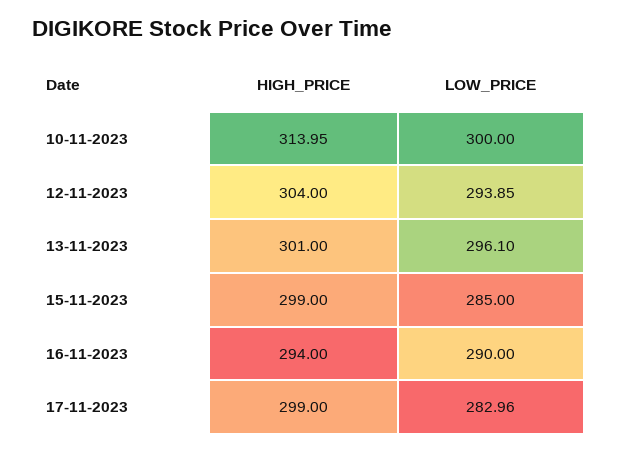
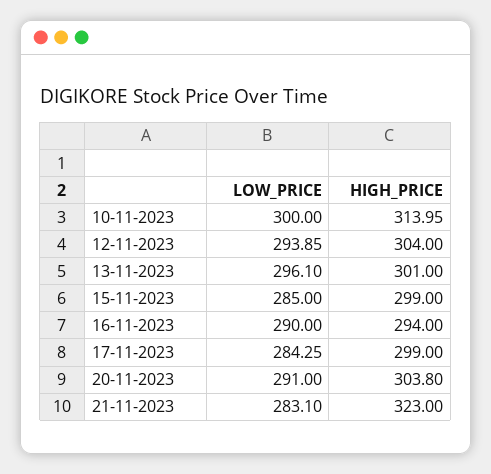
LOW_PRICE, 17-11-2023: 282.96 -> 284.25
LOW_PRICE, 20-11-2023: none -> 291
HIGH_PRICE, 20-11-2023: none -> 303.8
LOW_PRICE, 21-11-2023: none -> 283.1
HIGH_PRICE, 21-11-2023: none -> 323

